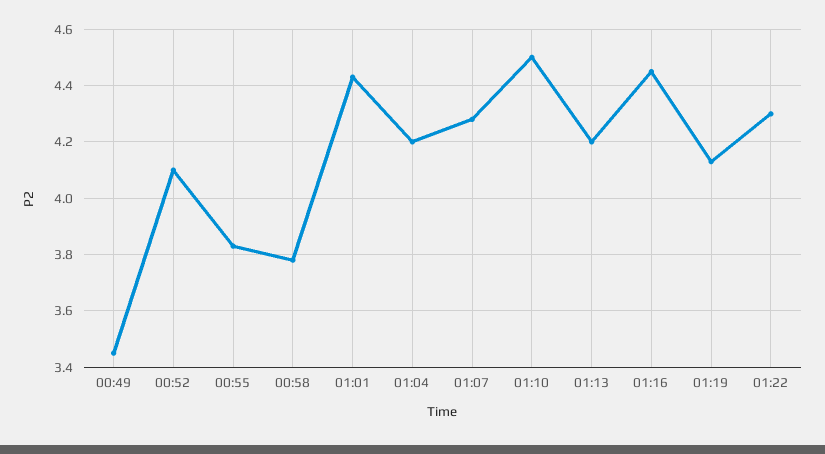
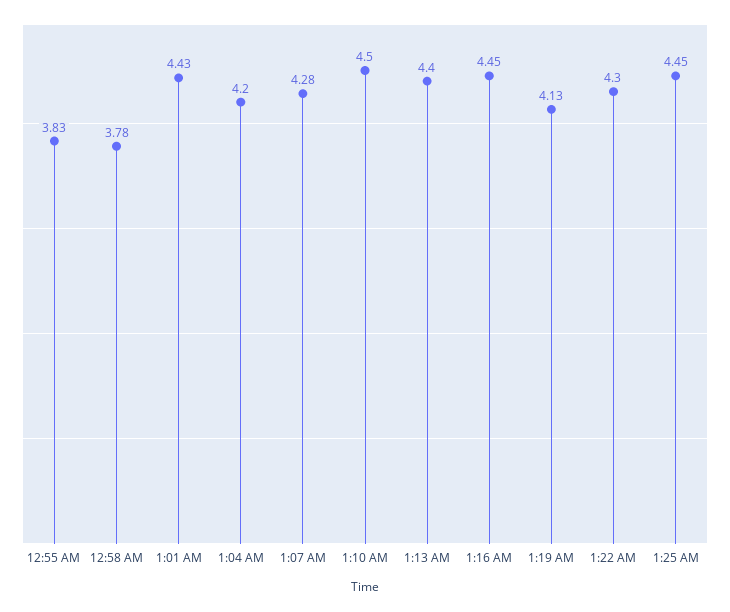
00:49: 3.45 -> none
00:52: 4.1 -> none
01:13: 4.2 -> 4.4
1:25 AM: none -> 4.45

